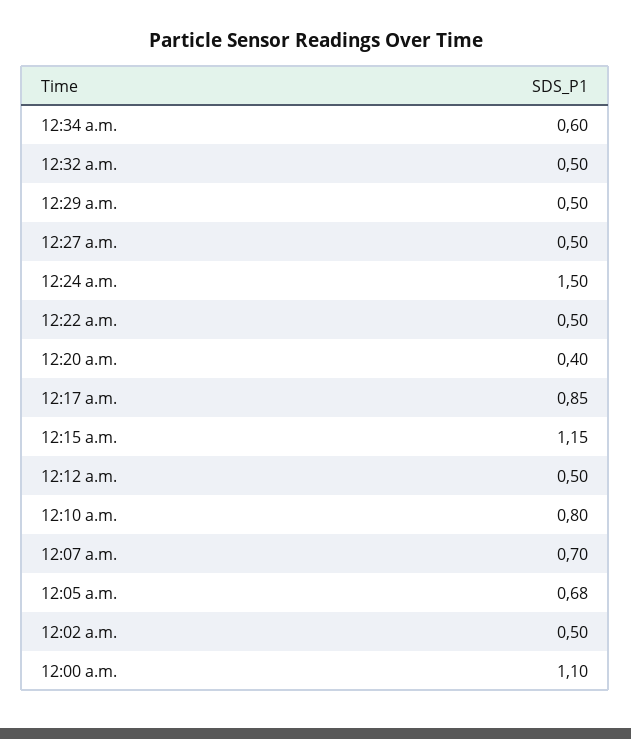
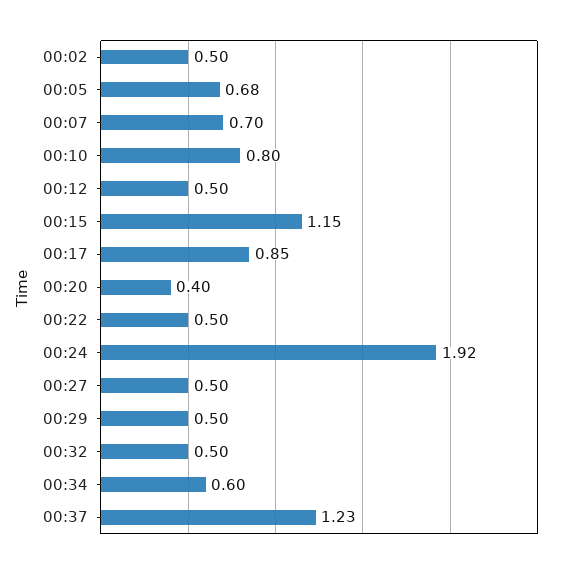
12:24 a.m.: 1.5 -> 1.92
12:00 a.m.: 1.1 -> none
00:37: none -> 1.23

